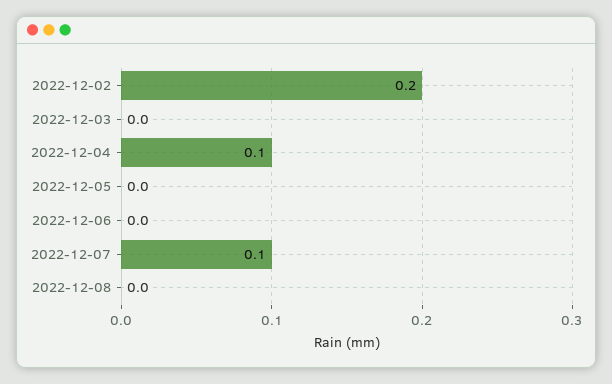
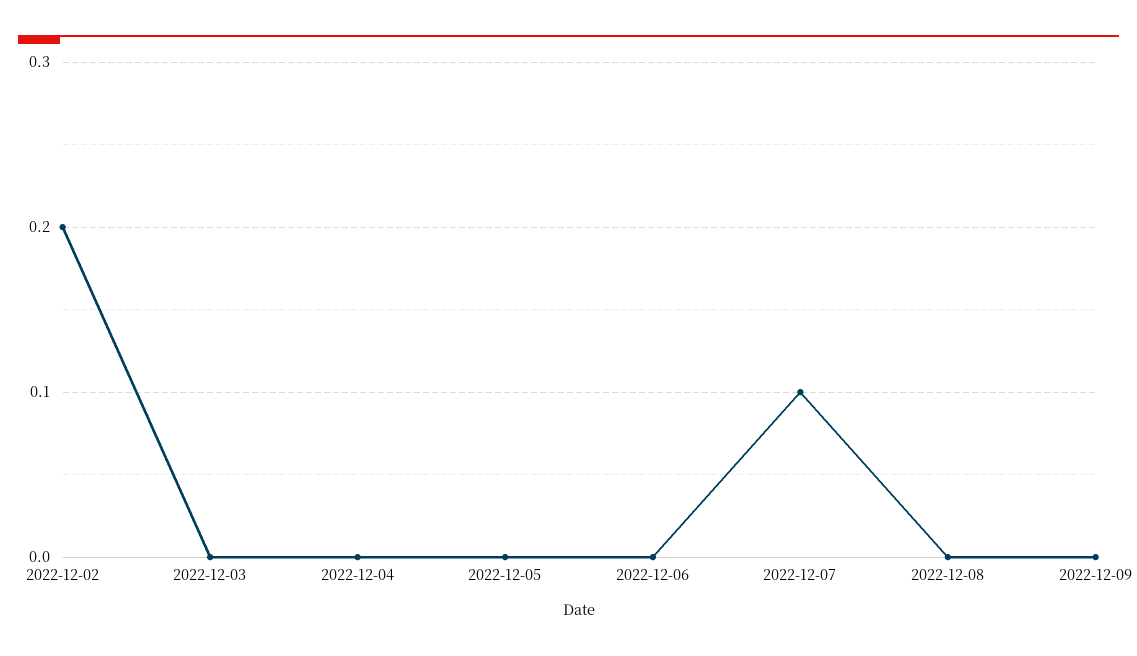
2022-12-04: 0.1 -> 0
2022-12-09: none -> 0

